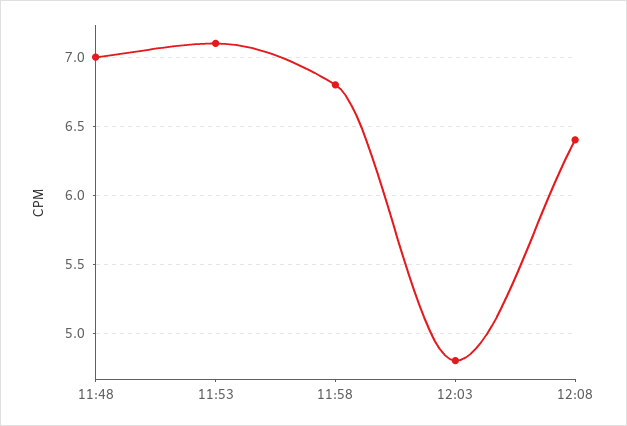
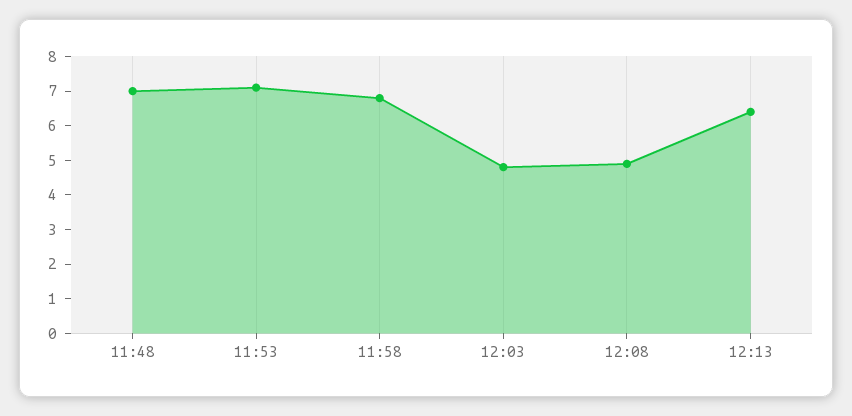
12:08: 6.4 -> 5
12:13: none -> 6.5

